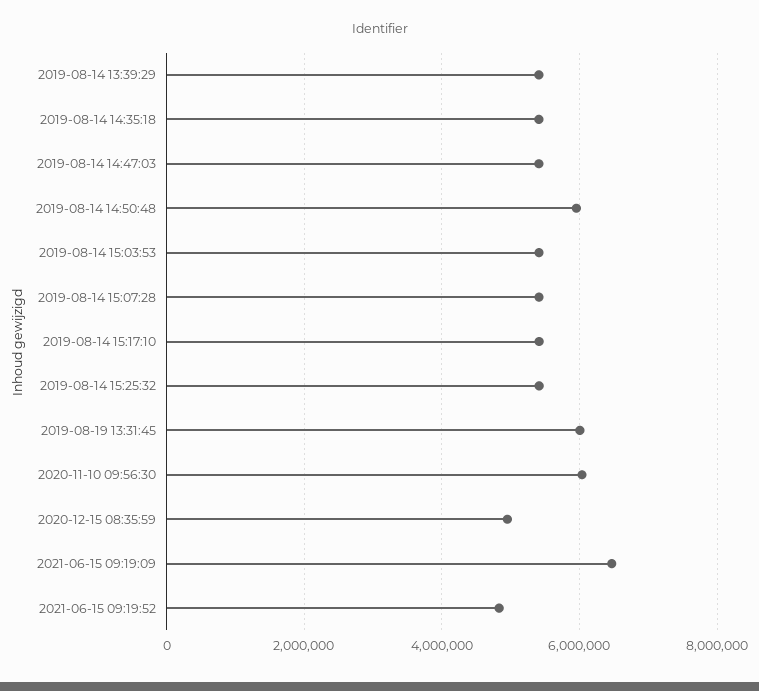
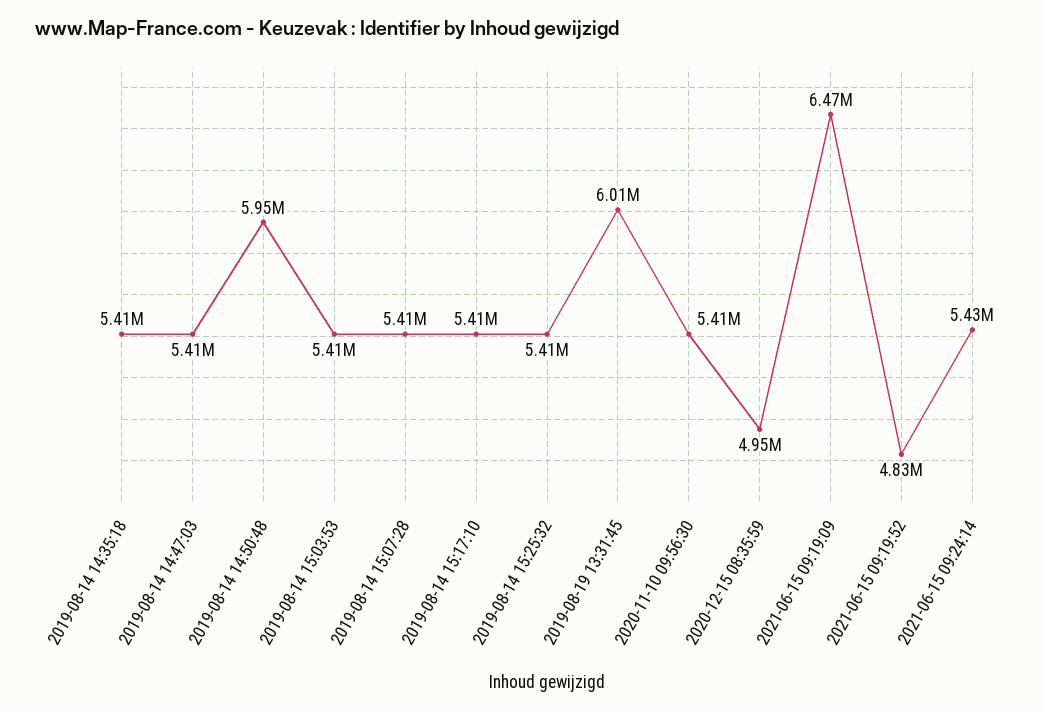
2019-08-14 13:39:29: 5400000 -> none
2020-11-10 09:56:30: 6000000 -> 5410000
2021-06-15 09:24:14: none -> 5430000

